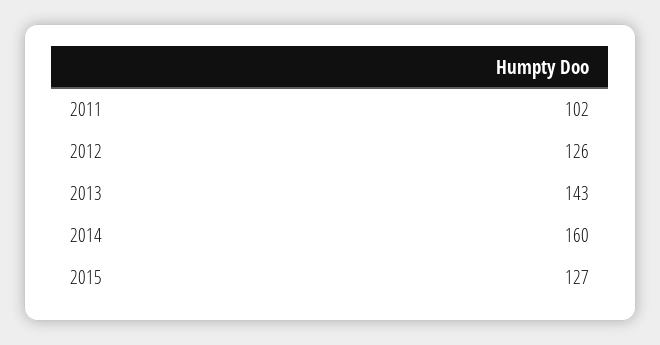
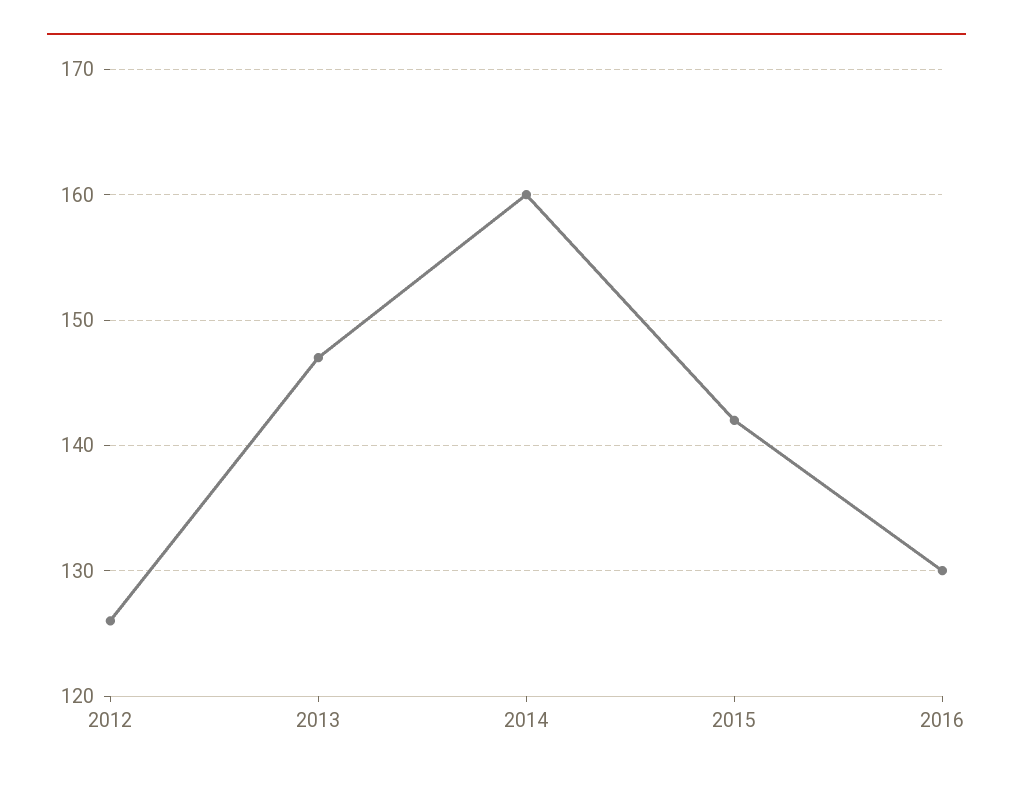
2011: 102 -> none
2013: 143 -> 147
2015: 127 -> 142
2016: none -> 130

